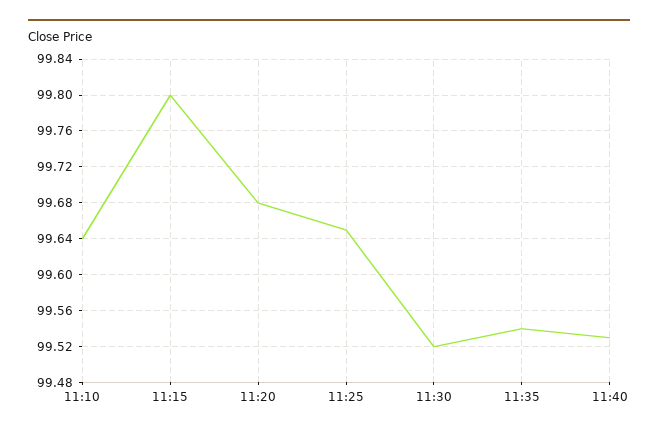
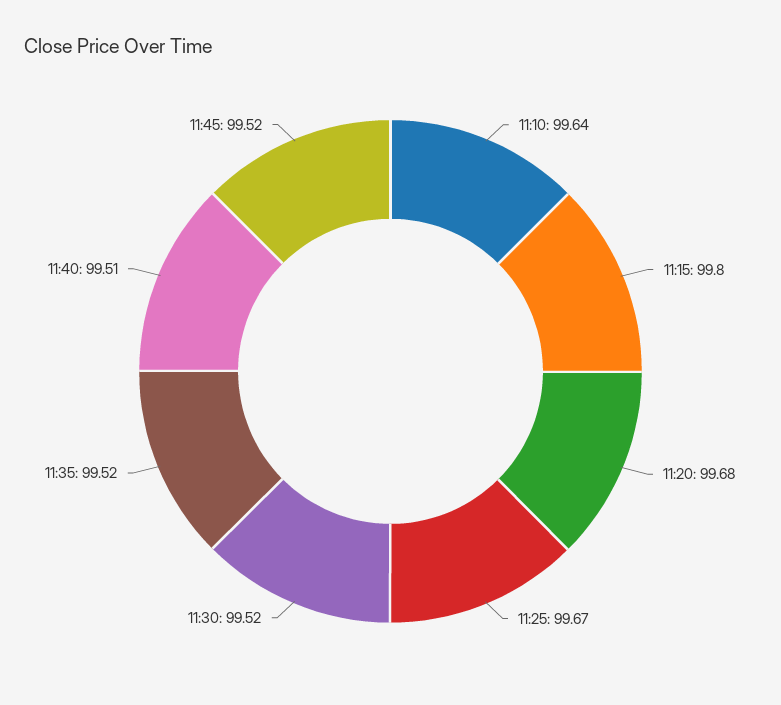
11:25: 99.65 -> 99.67
11:35: 99.54 -> 99.52
11:40: 99.53 -> 99.51
11:45: none -> 99.52

